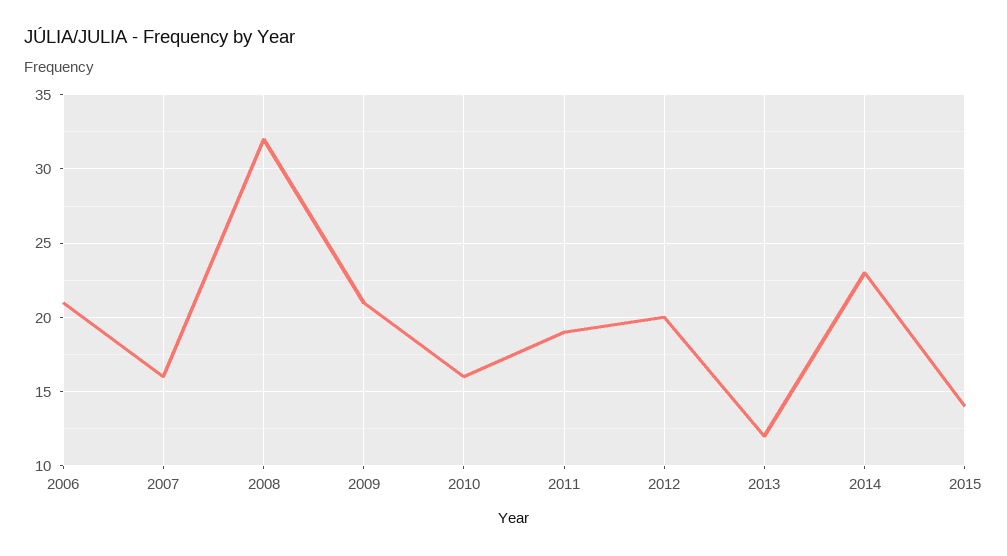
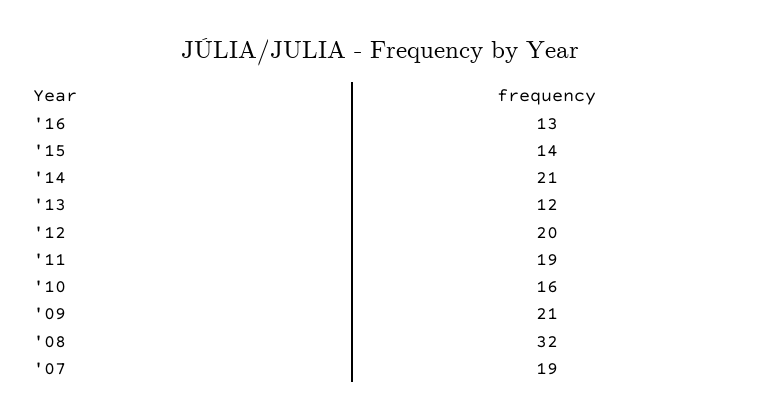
2006: 21 -> none
2007: 16 -> 19
2014: 23 -> 21
'16: none -> 13

